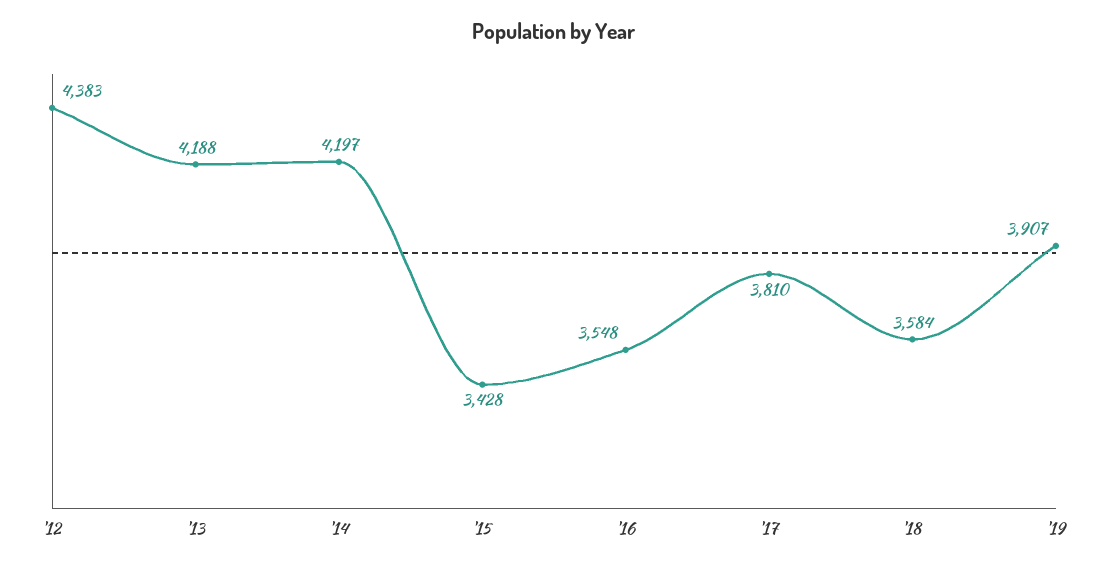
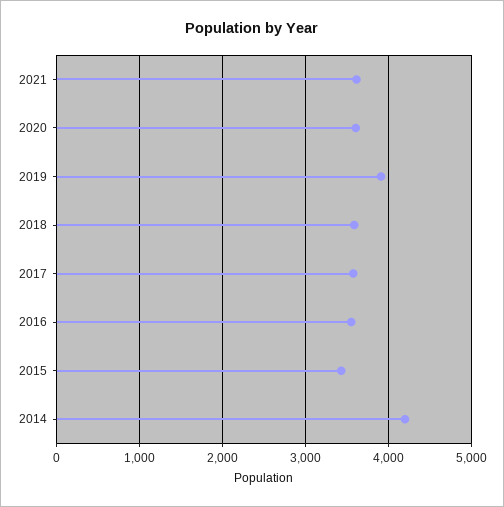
'12: 4383 -> none
'13: 4188 -> none
'17: 3810 -> 3600
2021: none -> 3600
2020: none -> 3600

